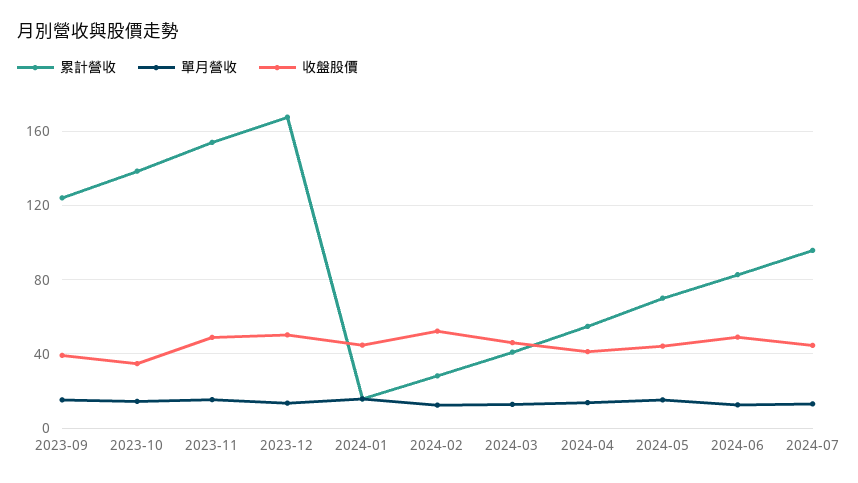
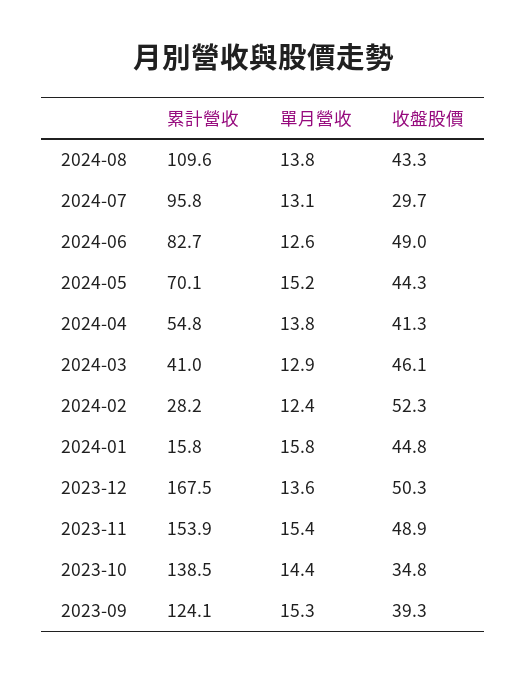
收盤股價, 2024-07: 45 -> 29.7
累計營收, 2024-08: none -> 109.6
單月營收, 2024-08: none -> 13.8
收盤股價, 2024-08: none -> 43.3

